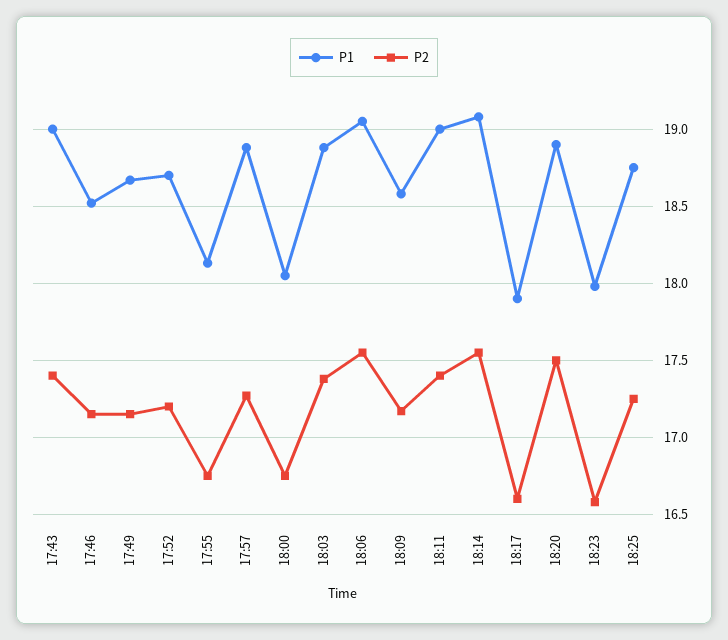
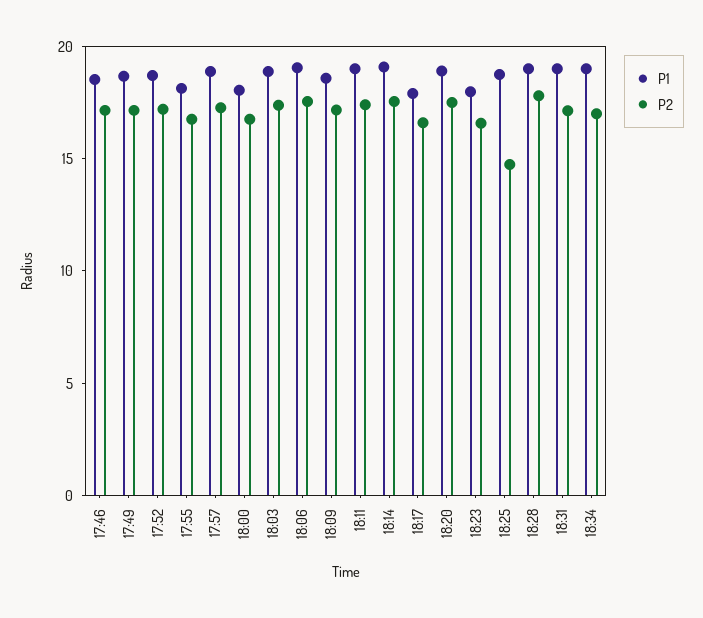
P1, 17:43: 19 -> none
P2, 17:43: 17.4 -> none
P2, 18:25: 17.25 -> 15
P1, 18:28: none -> 19
P2, 18:28: none -> 18
P1, 18:31: none -> 19
P2, 18:31: none -> 17
P1, 18:34: none -> 19
P2, 18:34: none -> 17

